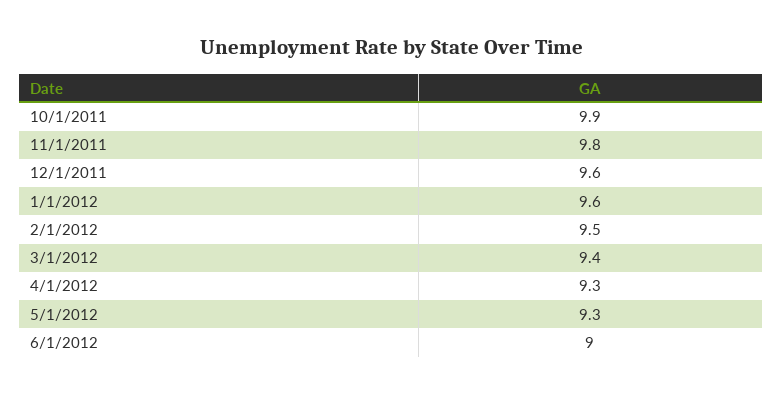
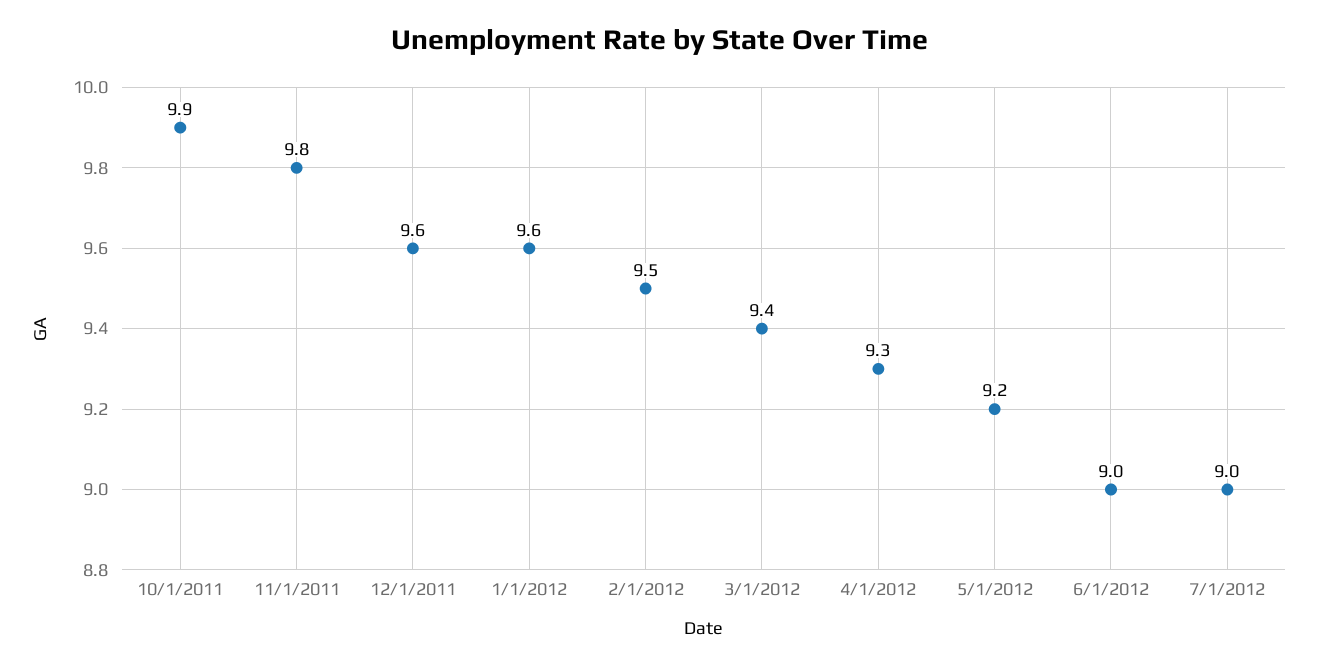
5/1/2012: 9.3 -> 9.2
7/1/2012: none -> 9

